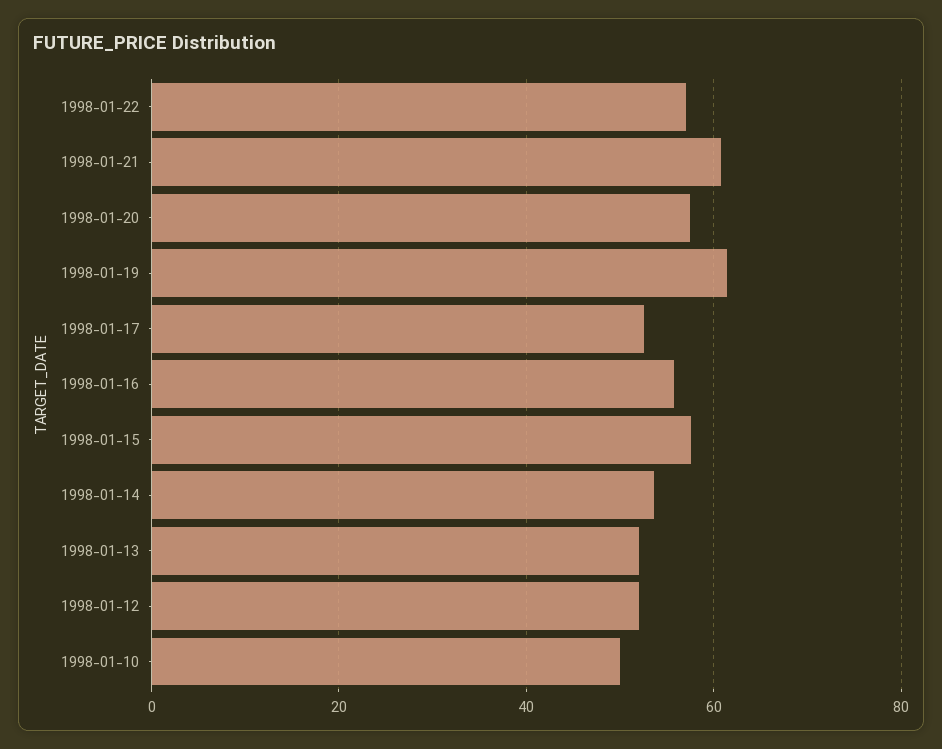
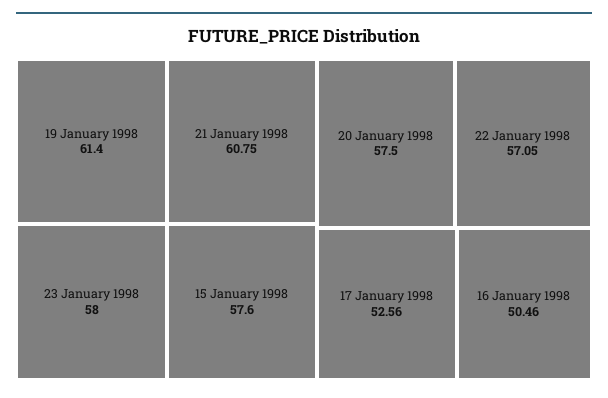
1998-01-16: 56 -> 50.46
1998-01-14: 54 -> none
1998-01-13: 52 -> none
1998-01-12: 52 -> none
1998-01-10: 50 -> none
23 January 1998: none -> 58

